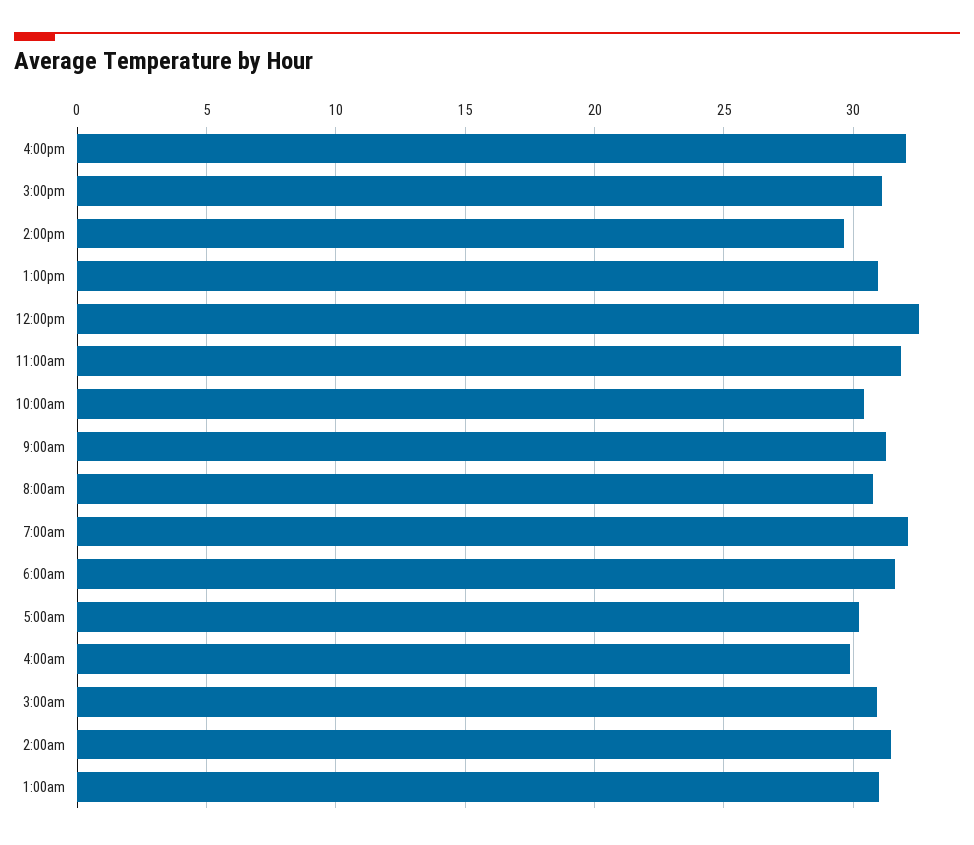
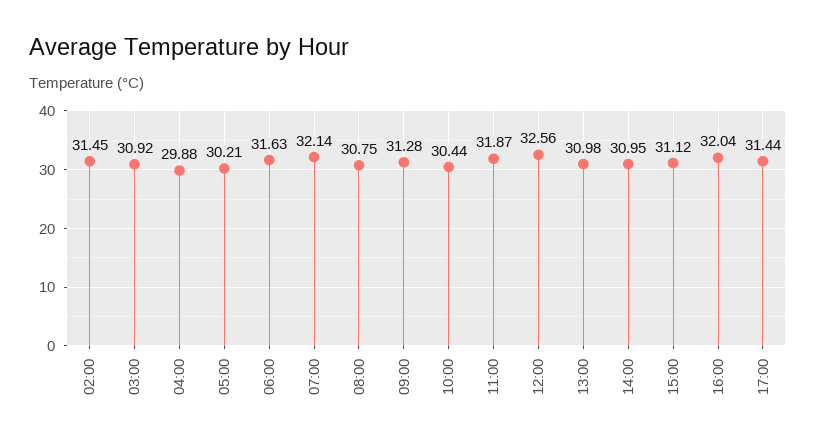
2:00pm: 29.5 -> 30.95
1:00am: 31 -> none
17:00: none -> 31.44

